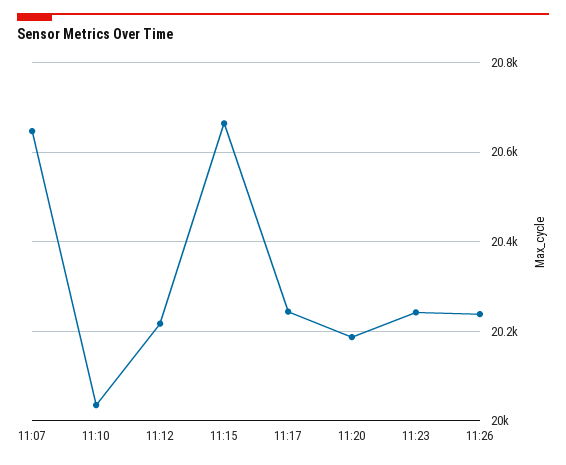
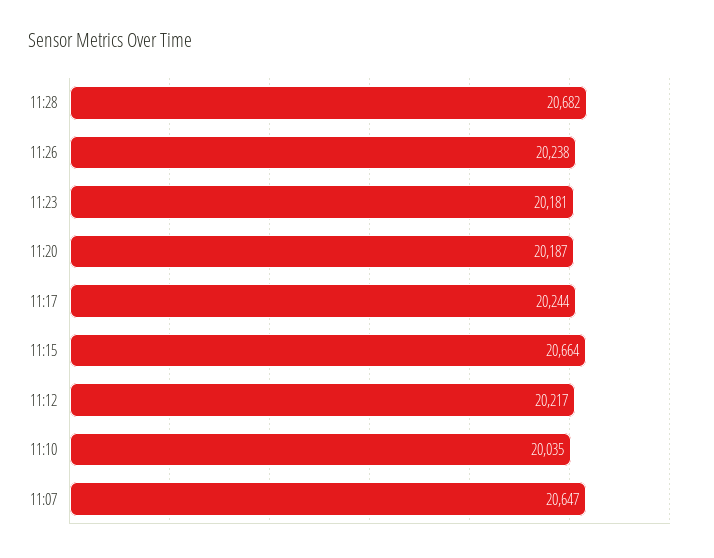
11:23: 20240 -> 20181
11:28: none -> 20682

